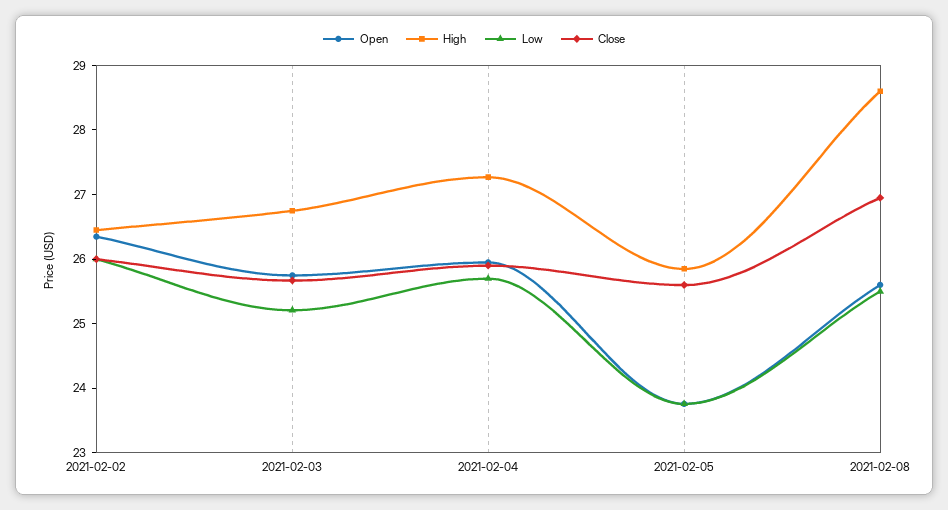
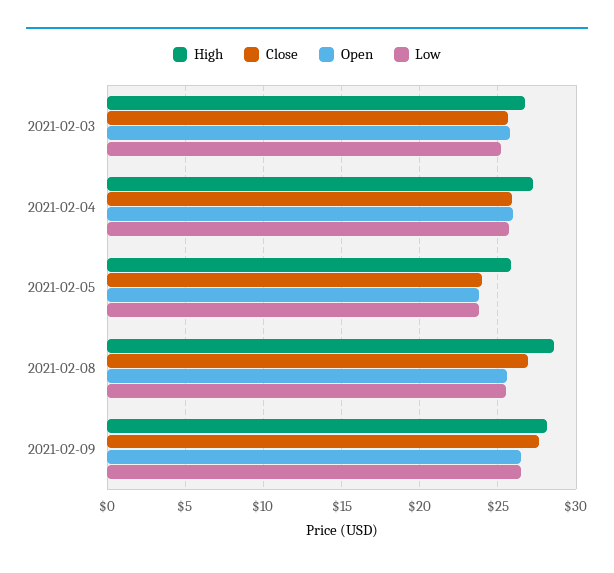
Open, 2021-02-02: 26.4 -> none
High, 2021-02-02: 26.4 -> none
Low, 2021-02-02: 26 -> none
Close, 2021-02-02: 26 -> none
Close, 2021-02-05: 25.6 -> 24
High, 2021-02-09: none -> 28
Close, 2021-02-09: none -> 27.5
Open, 2021-02-09: none -> 26.5
Low, 2021-02-09: none -> 26.5

